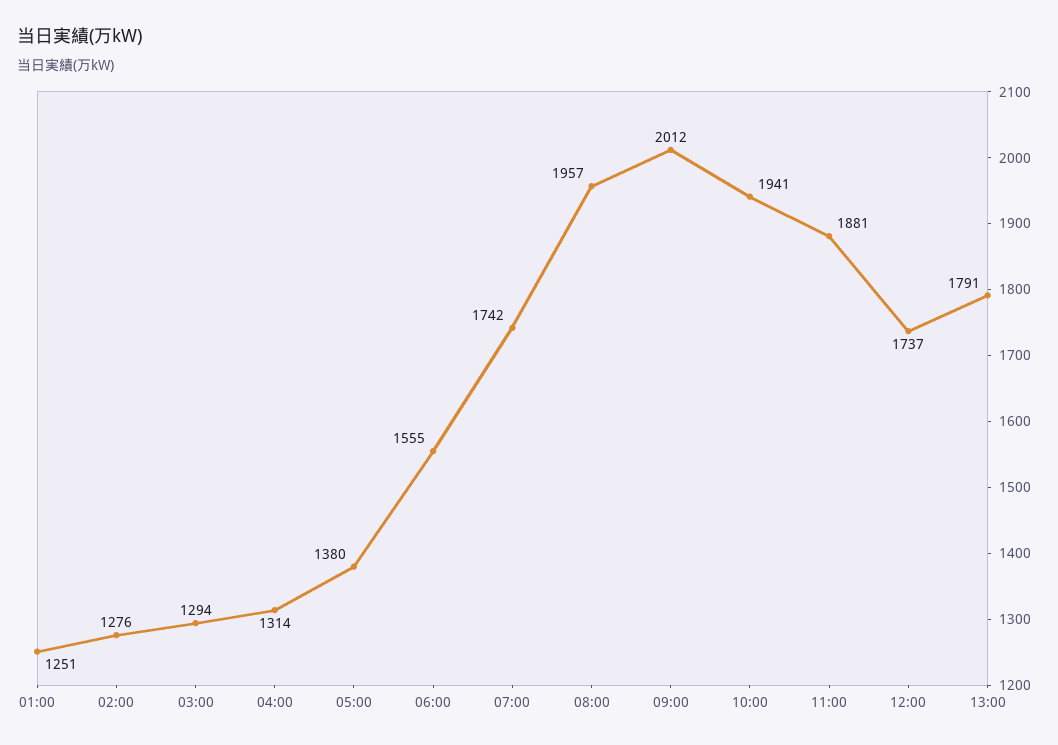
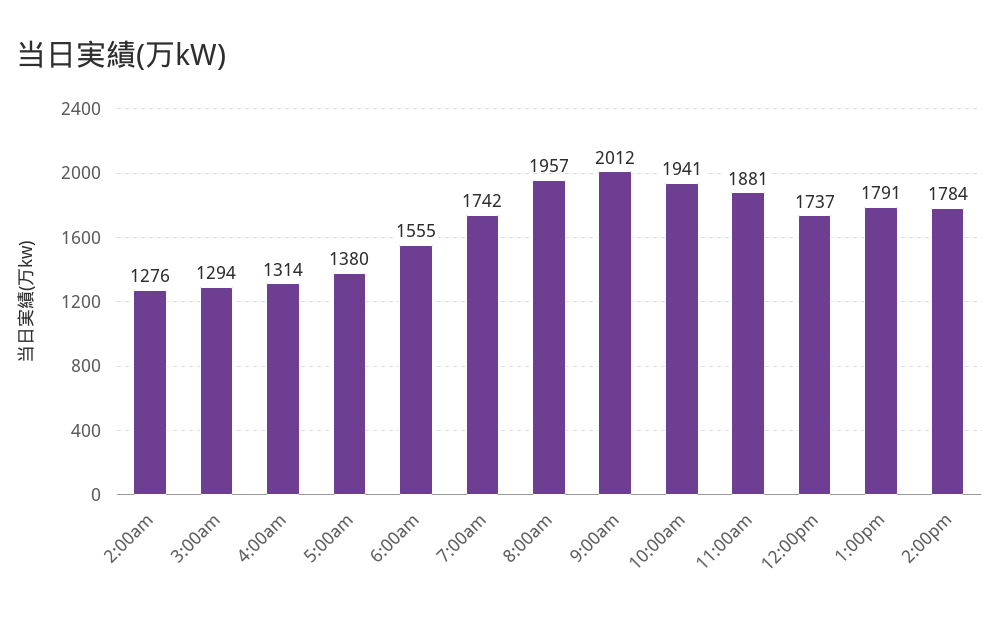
01:00: 1251 -> none
2:00pm: none -> 1784

